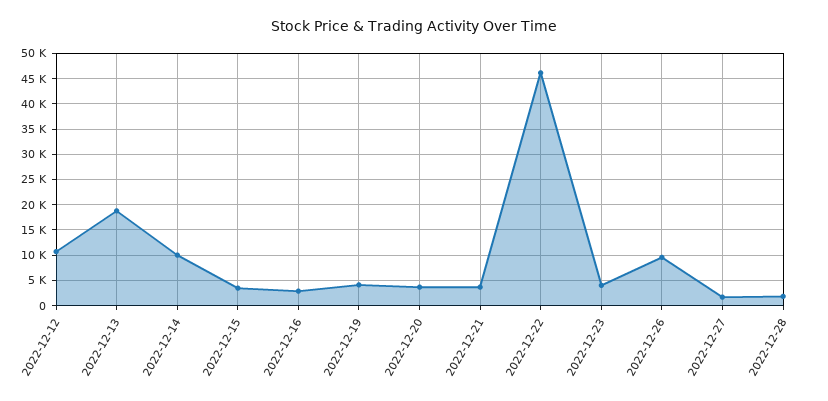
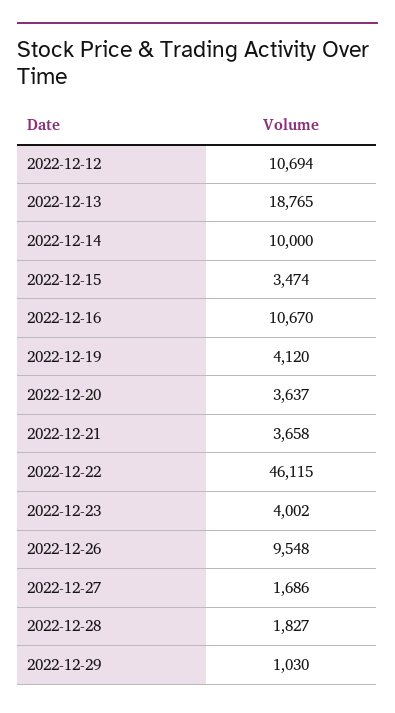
2022-12-16: 2500 -> 10670
2022-12-29: none -> 1030

